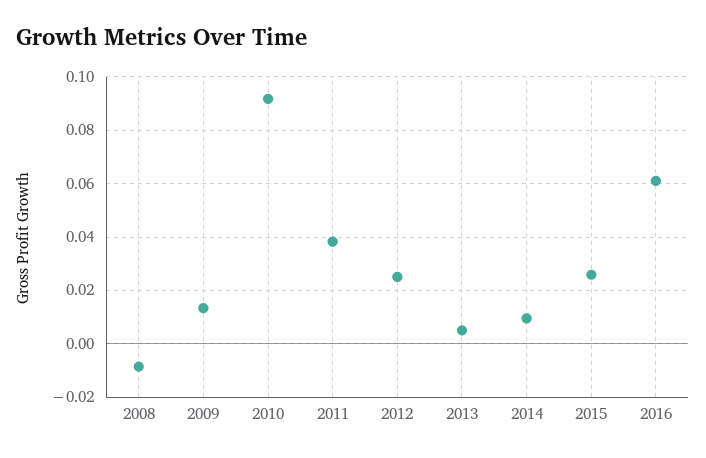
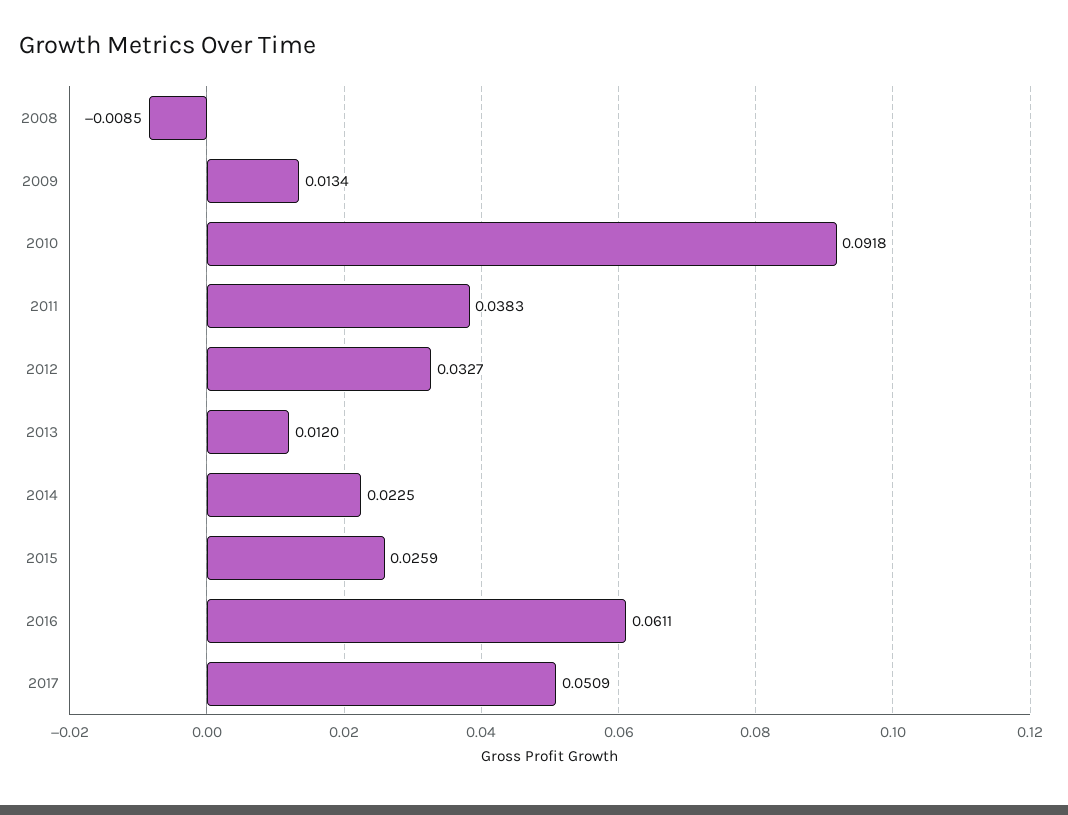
2012: 0.025 -> 0.0327
2013: 0.005 -> 0.012
2014: 0.01 -> 0.0225
2017: none -> 0.0509

